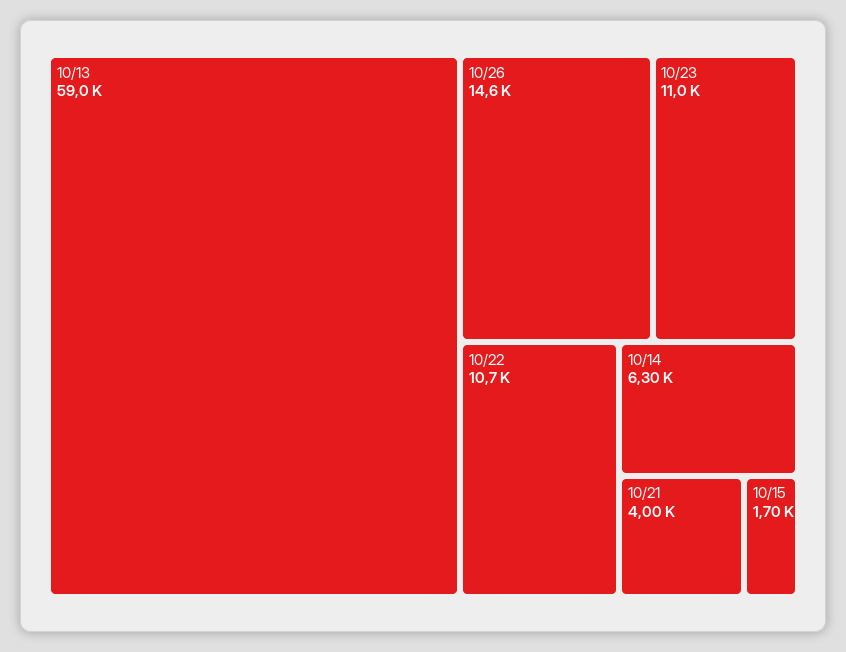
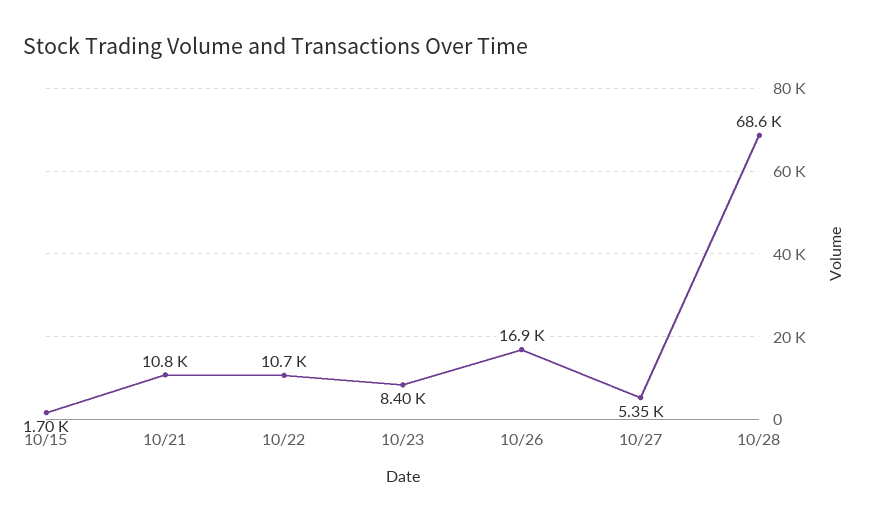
10/13: 59000 -> none
10/26: 14600 -> 16900
10/23: 11000 -> 8400
10/14: 6300 -> none
10/21: 4000 -> 10800
10/27: none -> 5350
10/28: none -> 68600

